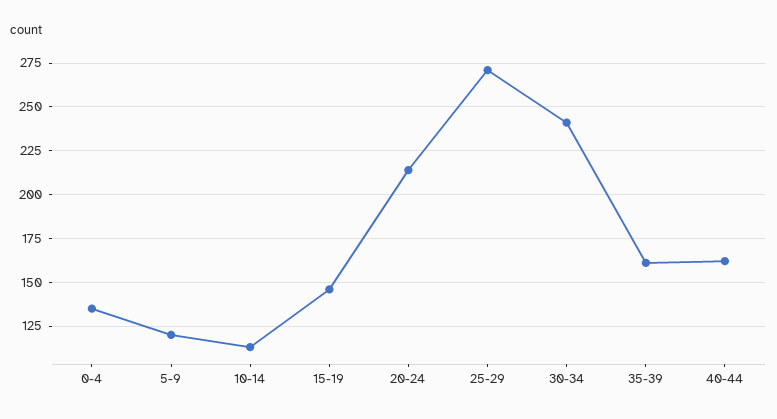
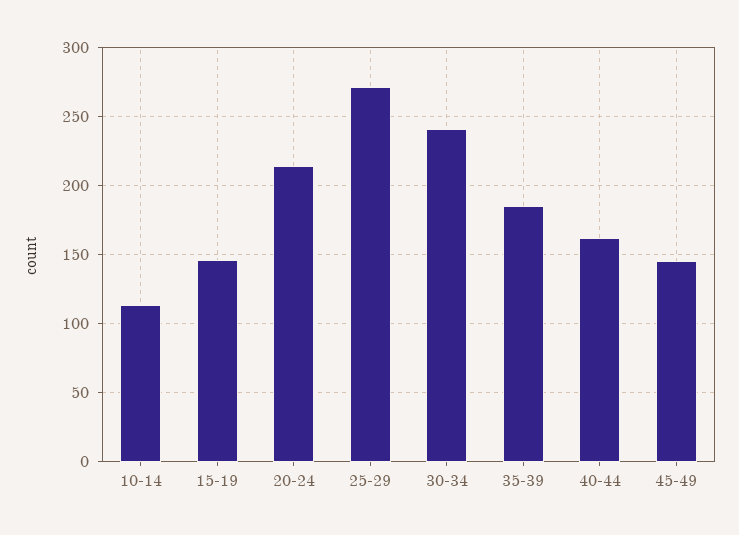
0-4: 135 -> none
5-9: 120 -> none
35-39: 160 -> 185
45-49: none -> 145

